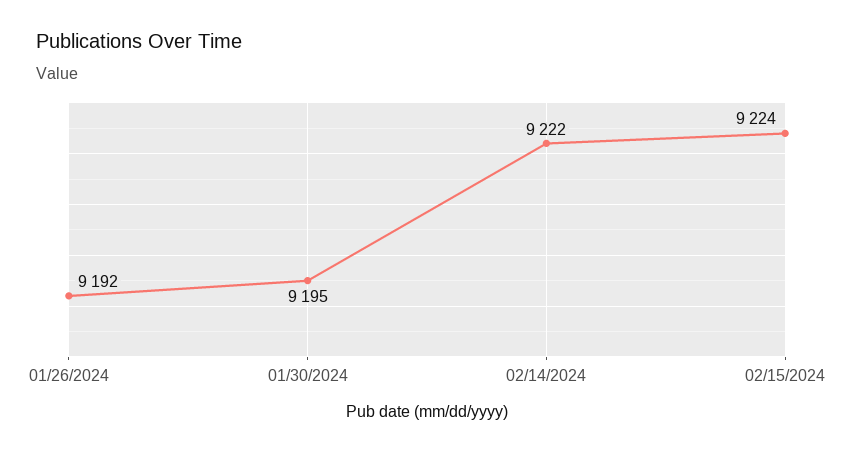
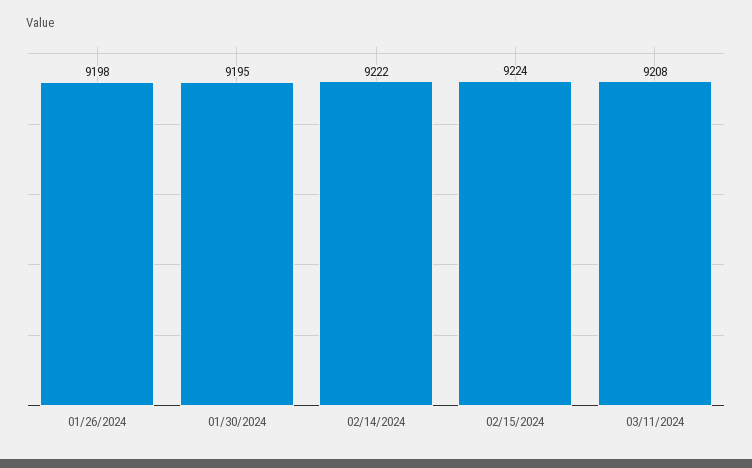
01/26/2024: 9192 -> 9198
03/11/2024: none -> 9208

